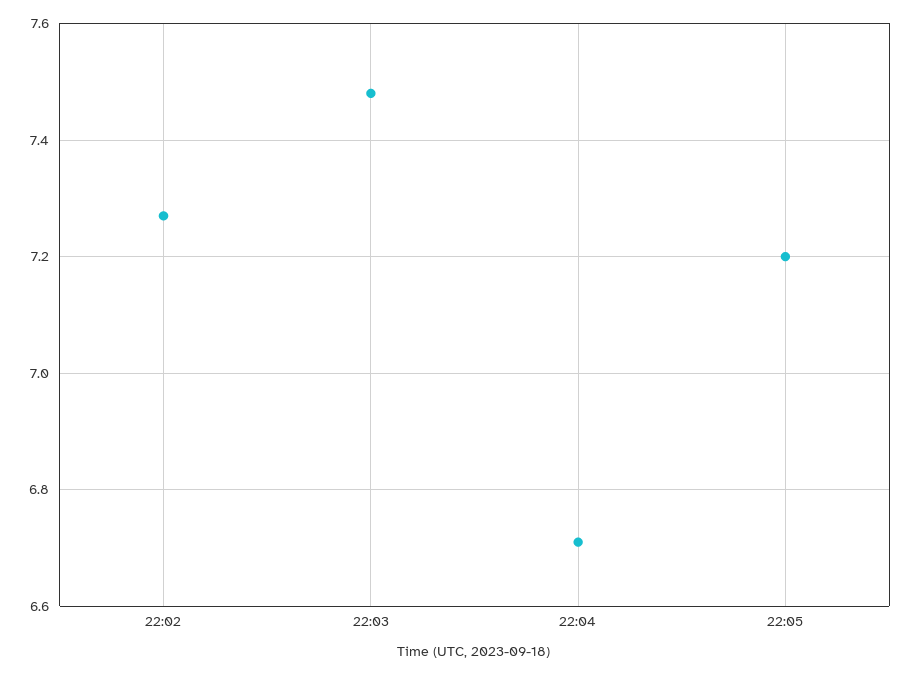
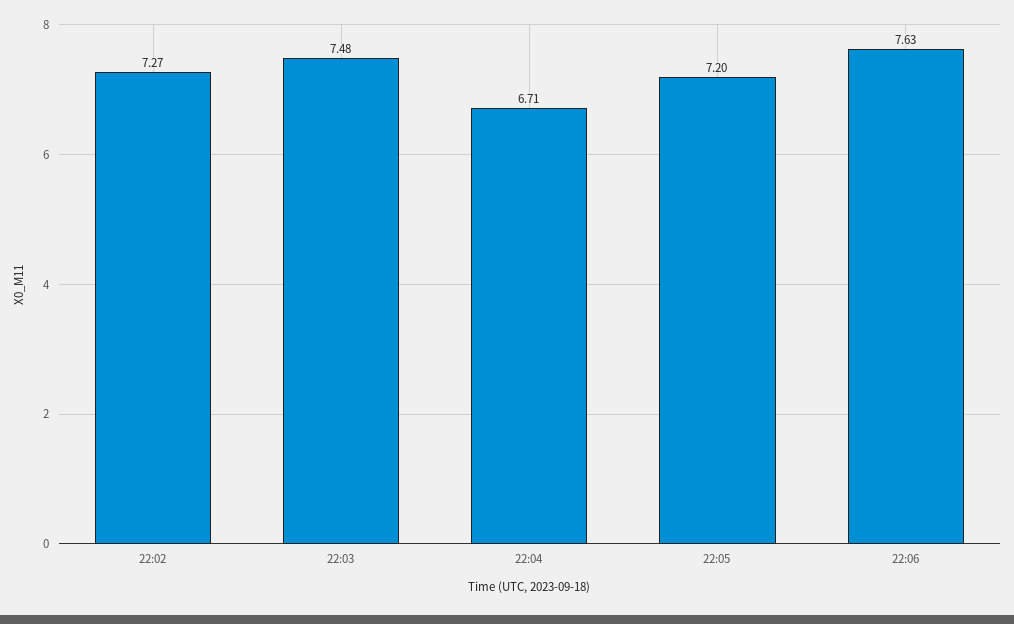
22:06: none -> 7.63

